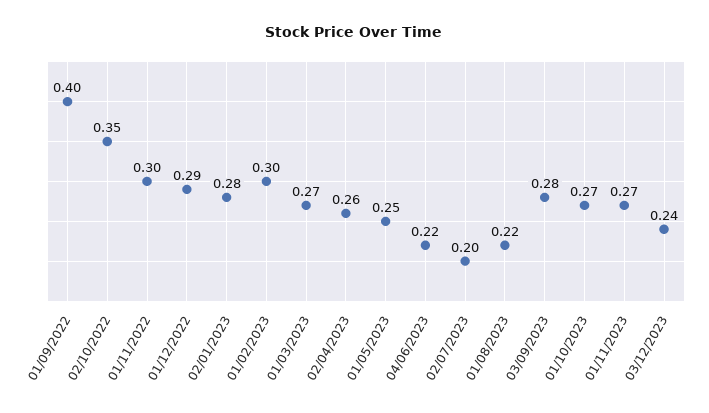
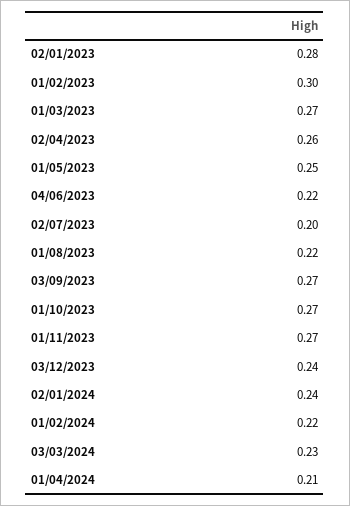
01/09/2022: 0.4 -> none
02/10/2022: 0.35 -> none
01/11/2022: 0.3 -> none
01/12/2022: 0.29 -> none
03/09/2023: 0.28 -> 0.27
02/01/2024: none -> 0.24
01/02/2024: none -> 0.22
03/03/2024: none -> 0.23
01/04/2024: none -> 0.21

